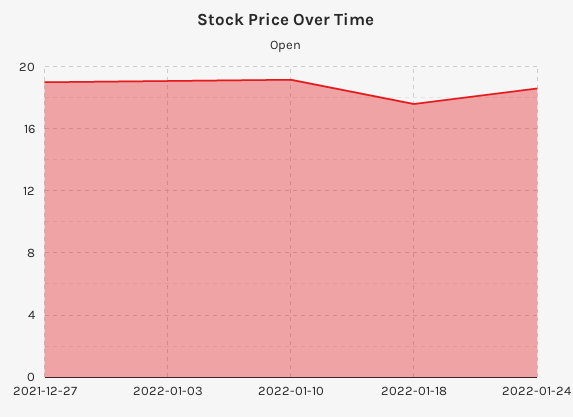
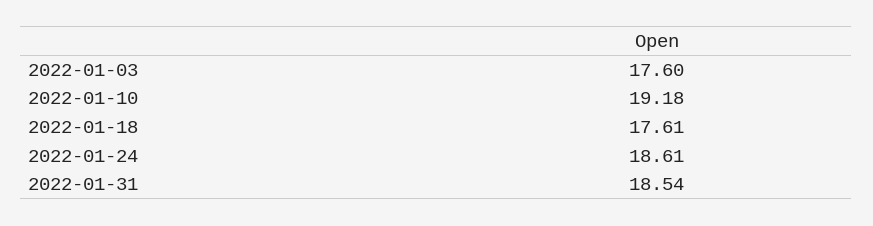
2021-12-27: 19 -> none
2022-01-03: 19 -> 17.6
2022-01-31: none -> 18.54

